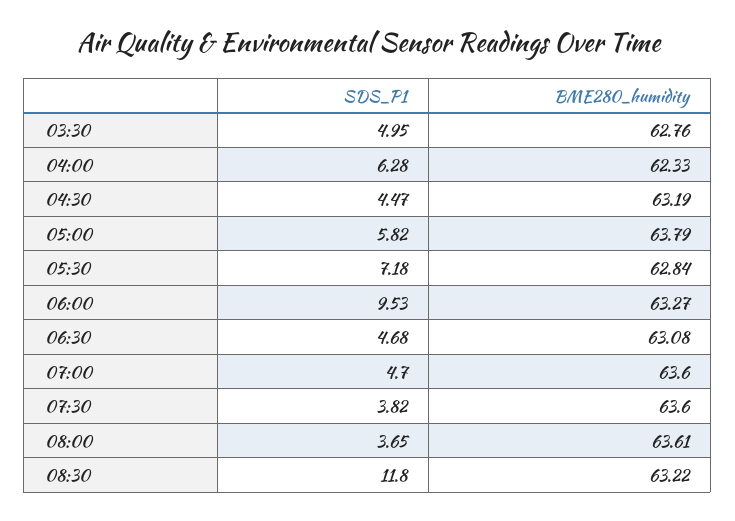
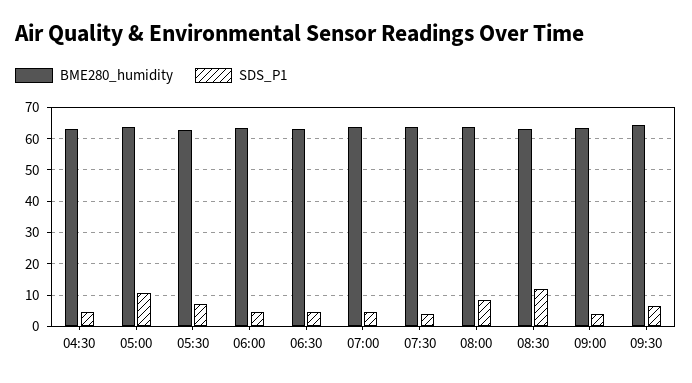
SDS_P1, 03:30: 4.95 -> none
BME280_humidity, 03:30: 62.76 -> none
SDS_P1, 04:00: 6.28 -> none
BME280_humidity, 04:00: 62.33 -> none
SDS_P1, 05:00: 5.82 -> 10
SDS_P1, 06:00: 9.53 -> 4
SDS_P1, 08:00: 3.65 -> 8
BME280_humidity, 09:00: none -> 64
SDS_P1, 09:00: none -> 4
BME280_humidity, 09:30: none -> 64
SDS_P1, 09:30: none -> 6

